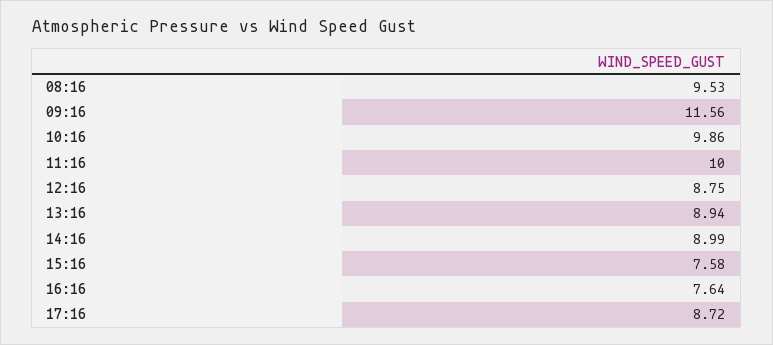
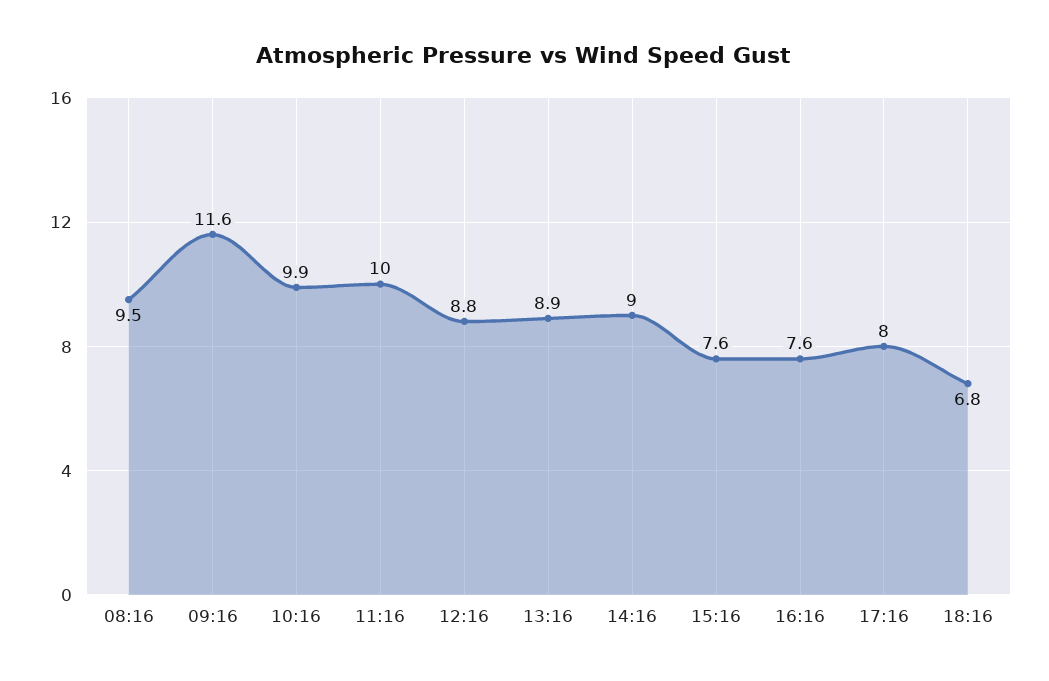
17:16: 8.72 -> 8
18:16: none -> 6.8

